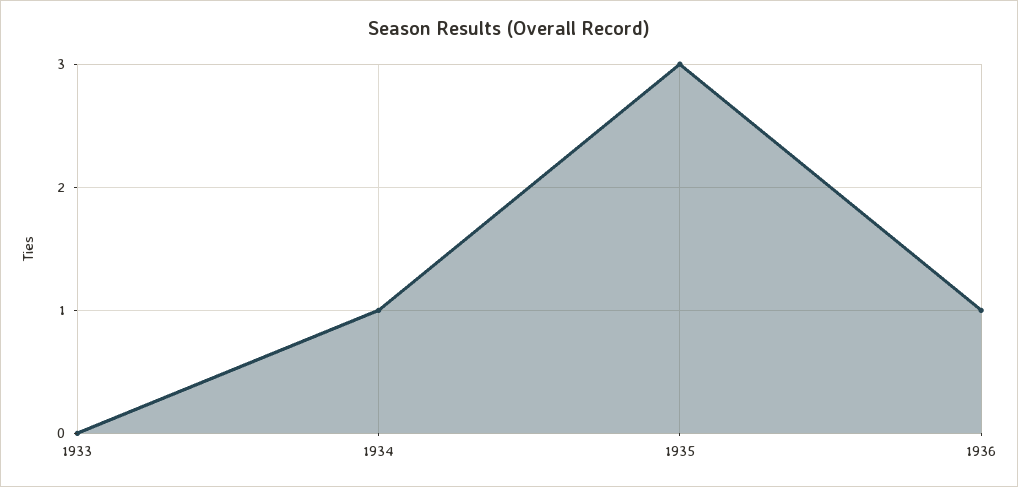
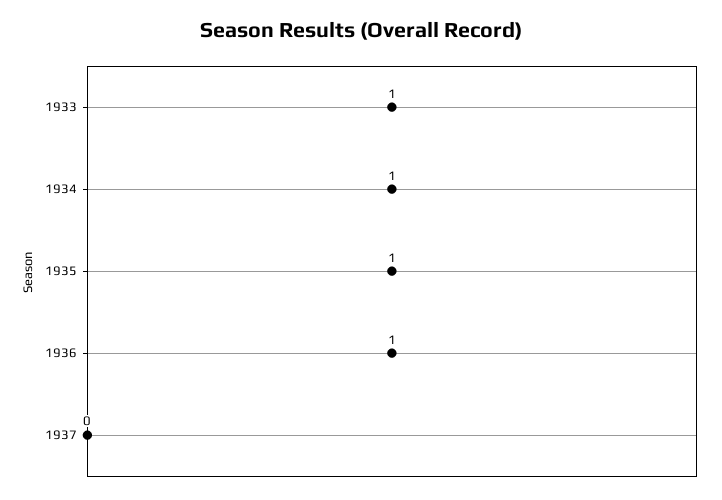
1933: 0 -> 1
1935: 3 -> 1
1937: none -> 0

